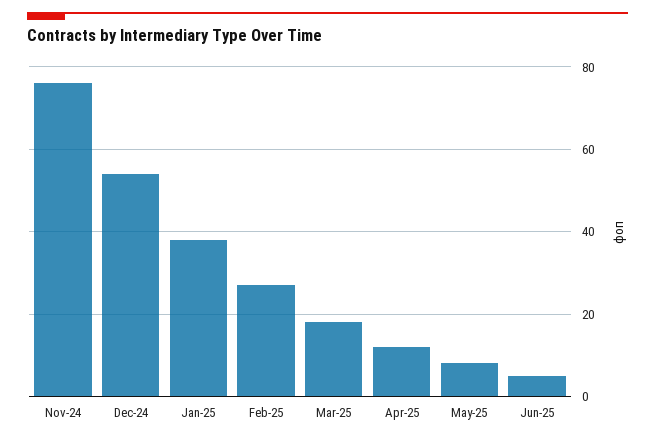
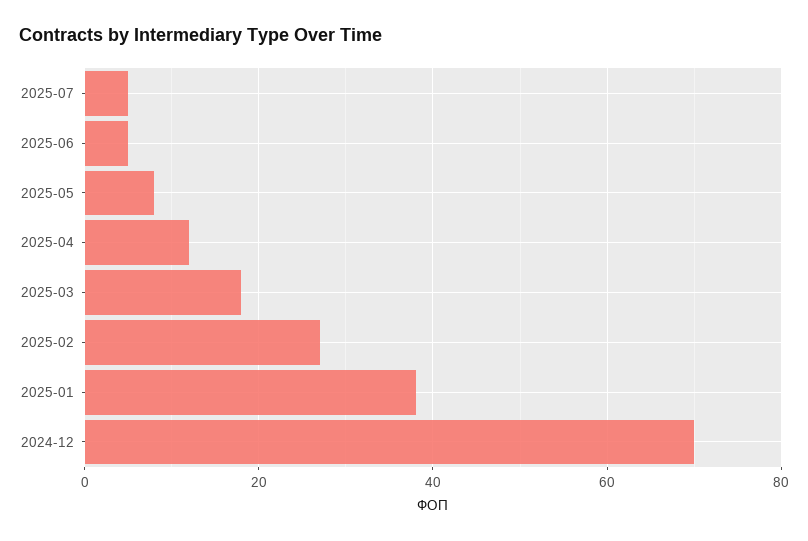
Nov-24: 75 -> none
Dec-24: 55 -> 70
2025-07: none -> 5

